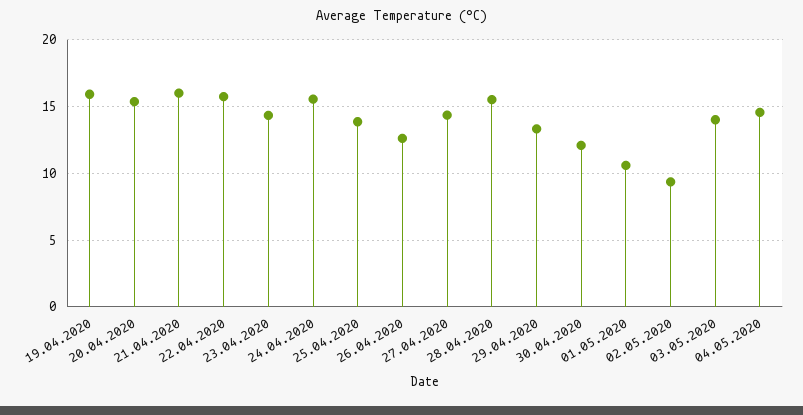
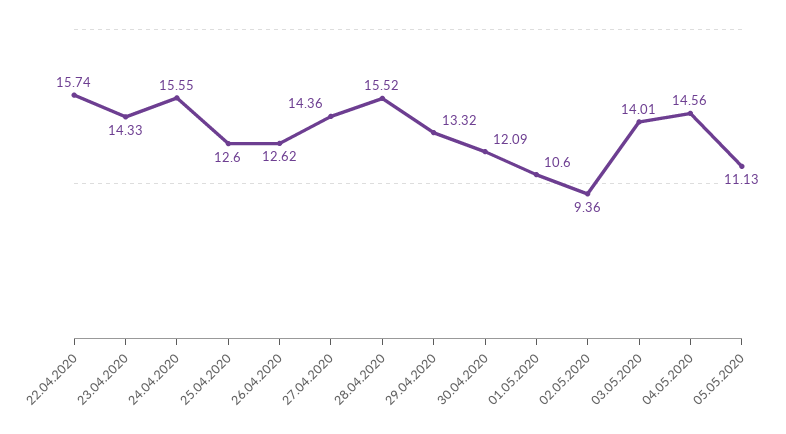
19.04.2020: 16 -> none
20.04.2020: 15.5 -> none
21.04.2020: 16 -> none
25.04.2020: 14 -> 12.6
05.05.2020: none -> 11.13

